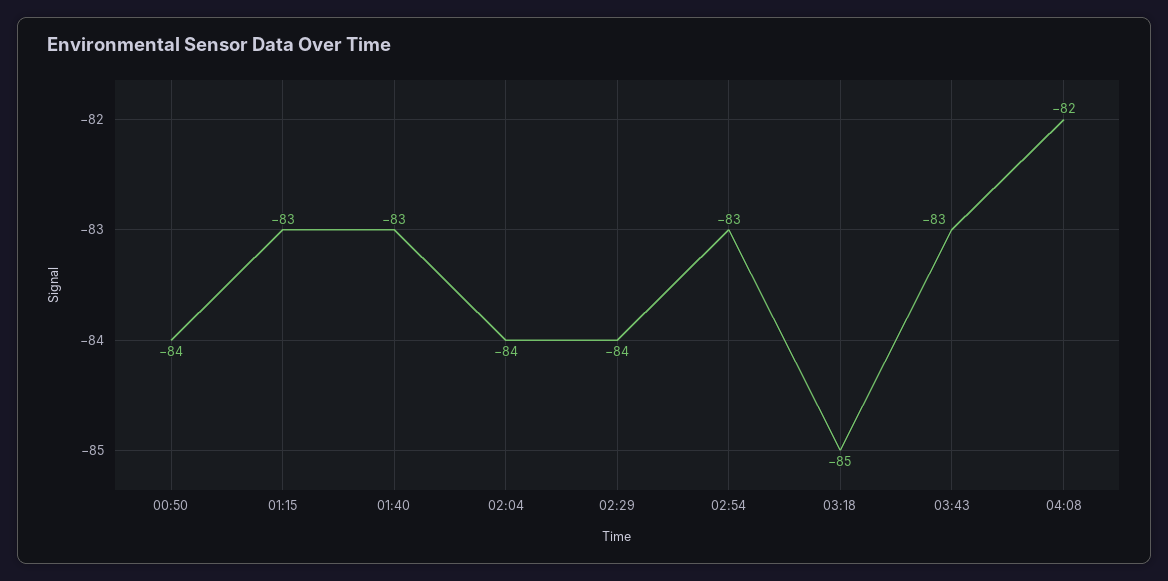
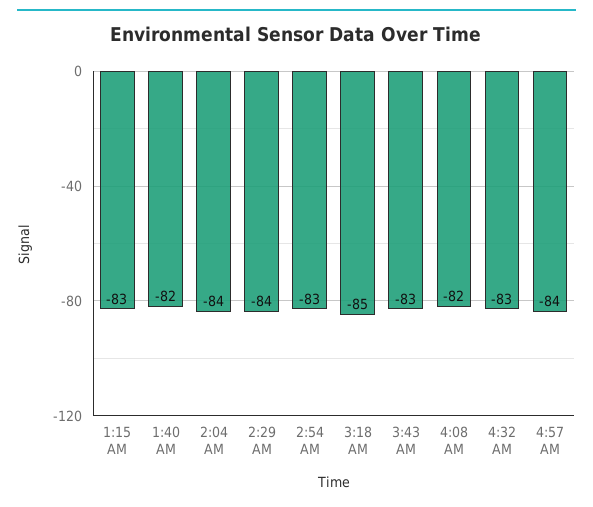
00:50: -84 -> none
01:40: -83 -> -82
4:32 AM: none -> -83
4:57 AM: none -> -84

